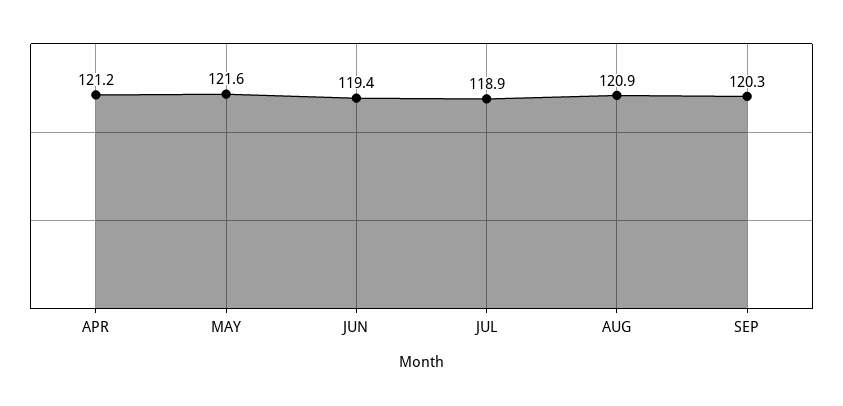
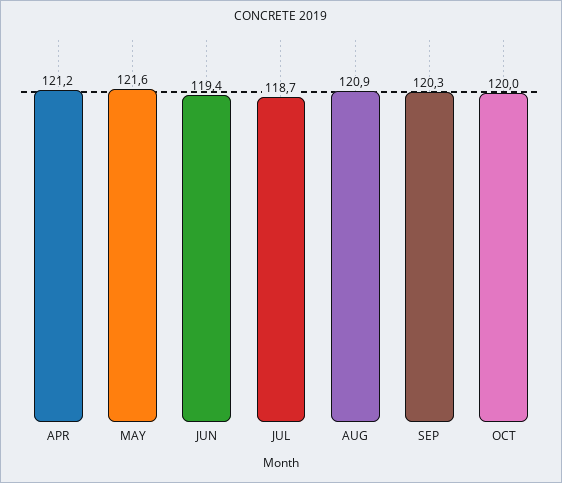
JUL: 118.9 -> 118.7
OCT: none -> 120

